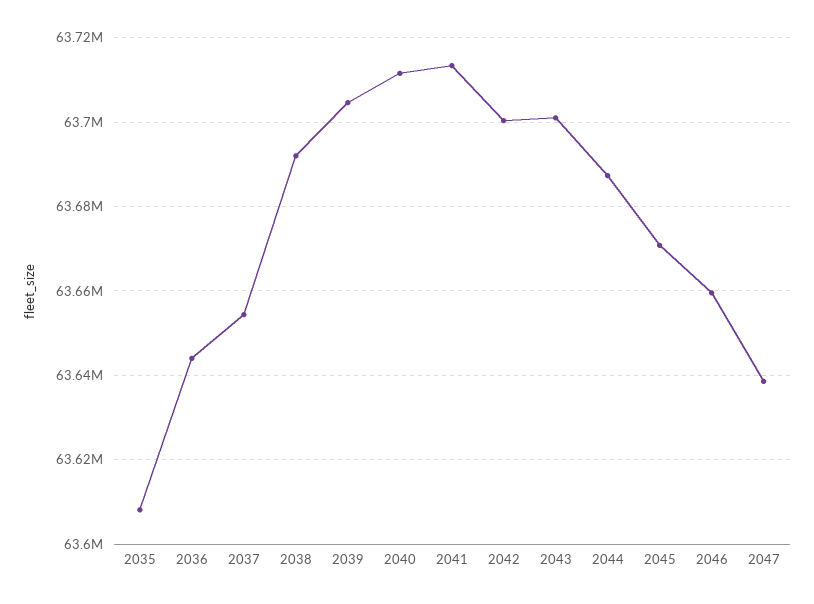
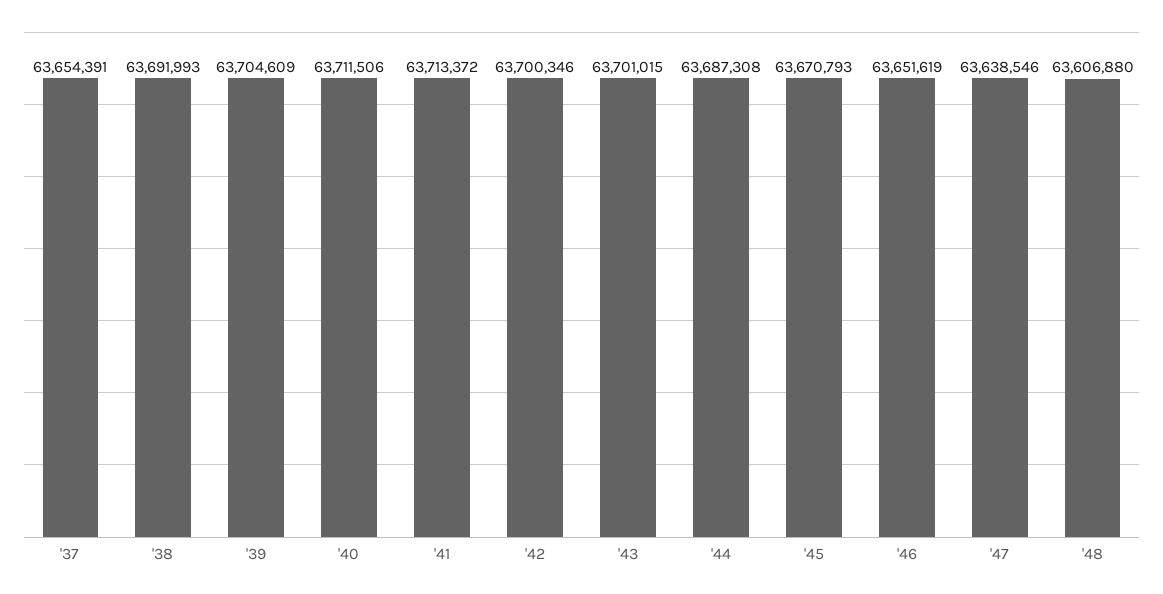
2035: 63608000 -> none
2036: 63644000 -> none
2046: 63660000 -> 63651619
'48: none -> 63606880

